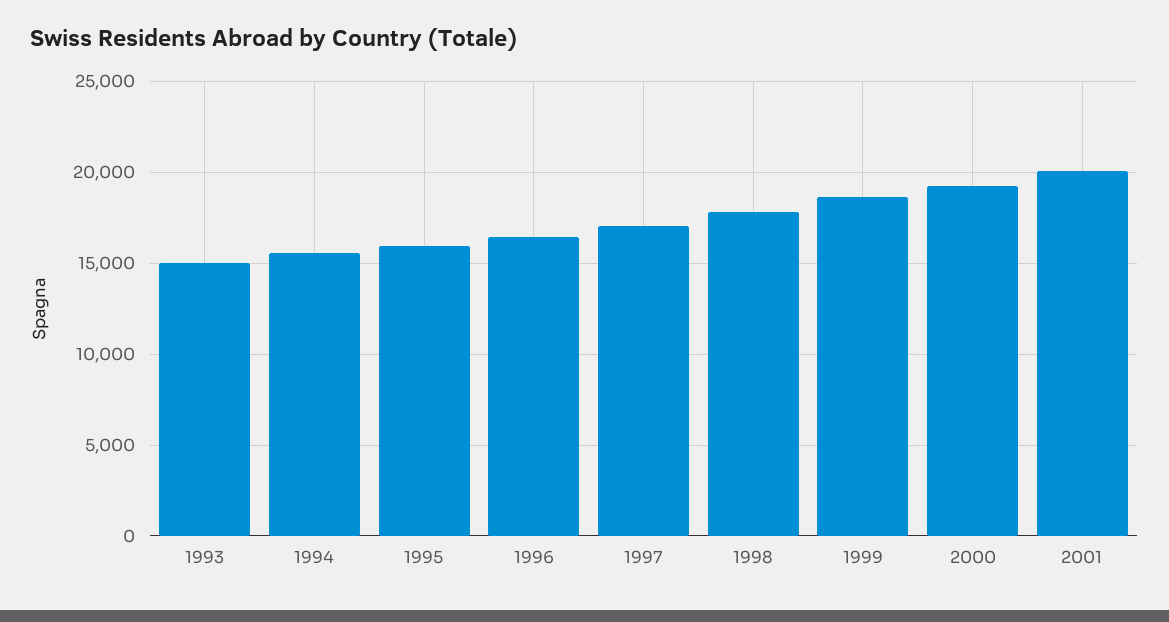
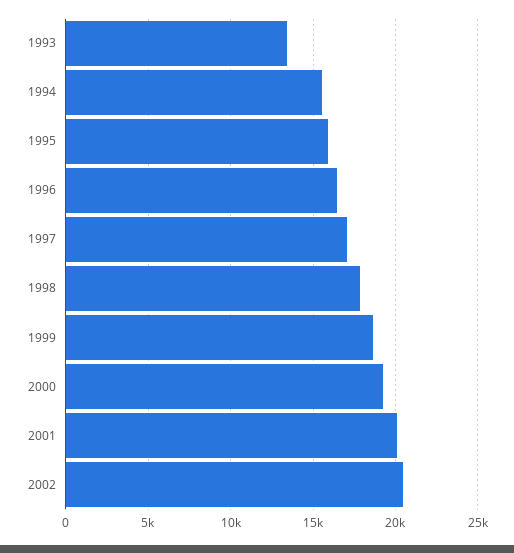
1993: 15000 -> 13500
2002: none -> 20500

